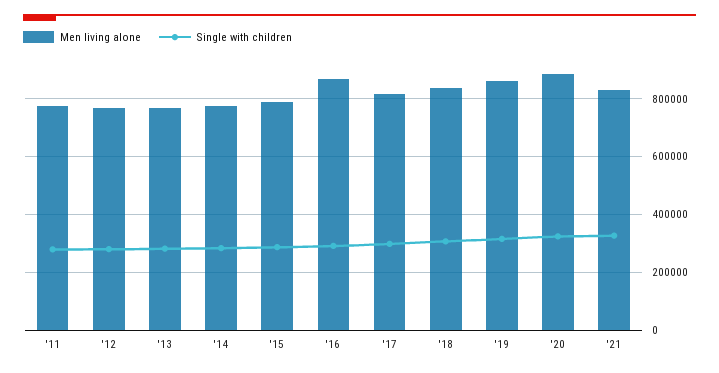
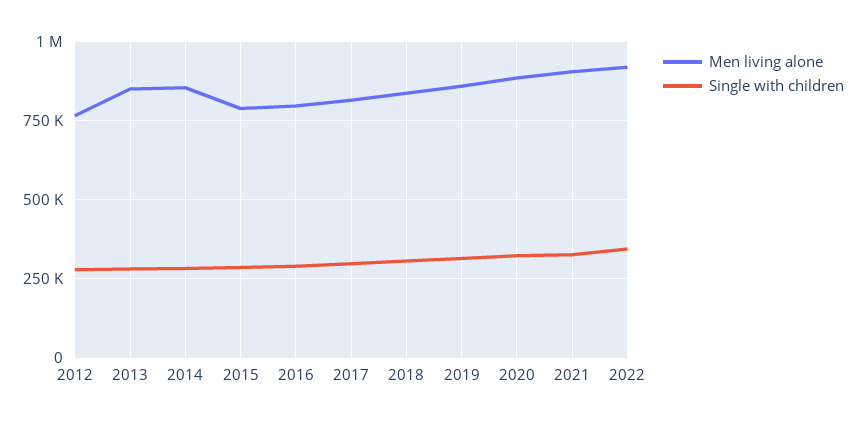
Men living alone, '11: 775000 -> none
Single with children, '11: 275000 -> none
Men living alone, '13: 775000 -> 850000
Men living alone, '14: 775000 -> 850000
Men living alone, '16: 875000 -> 800000
Men living alone, '21: 825000 -> 900000
Men living alone, 2022: none -> 925000
Single with children, 2022: none -> 350000

